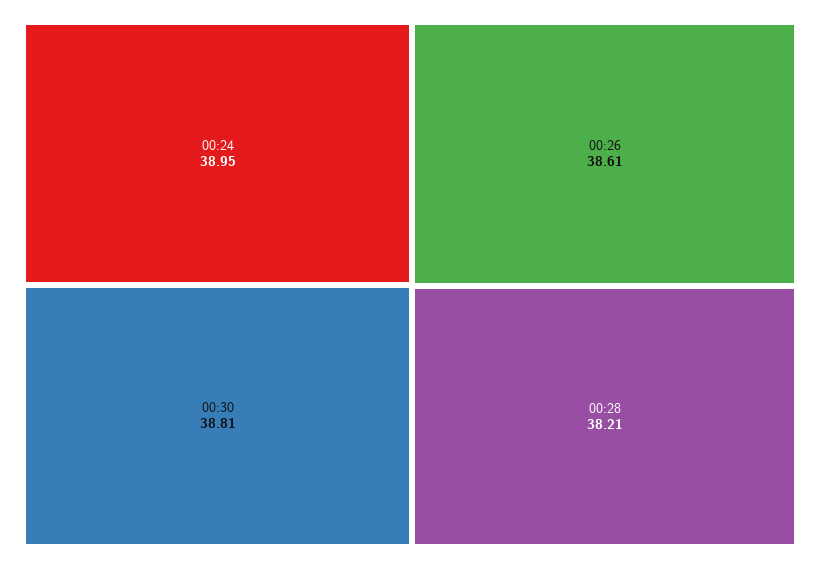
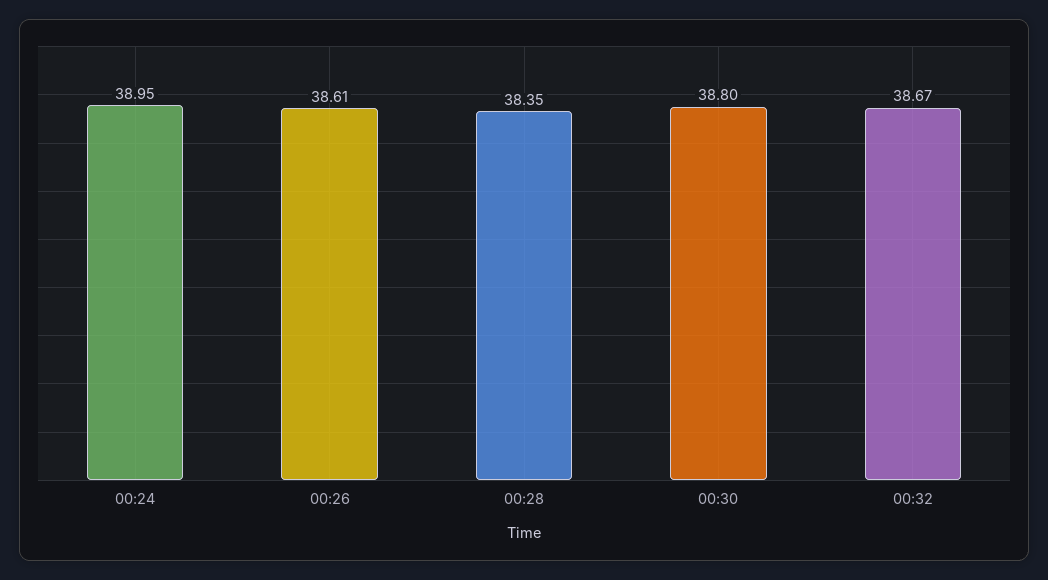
00:30: 38.81 -> 38.8
00:28: 38.21 -> 38.35
00:32: none -> 38.67

